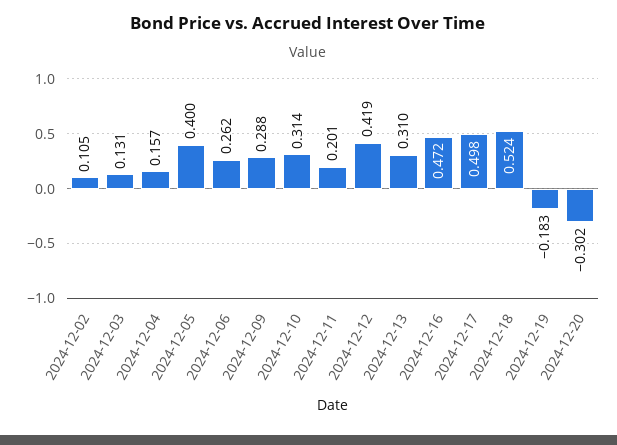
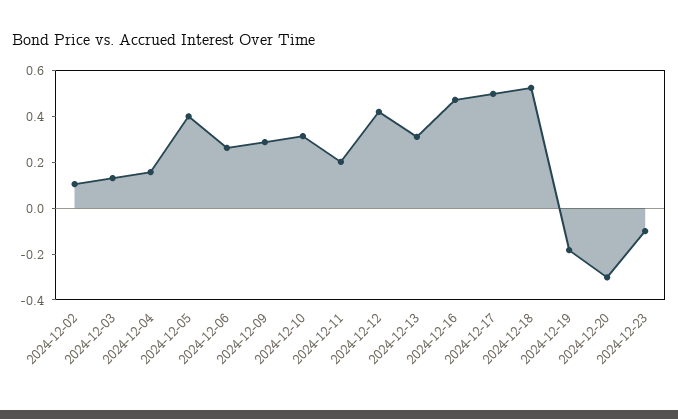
2024-12-23: none -> -0.1

